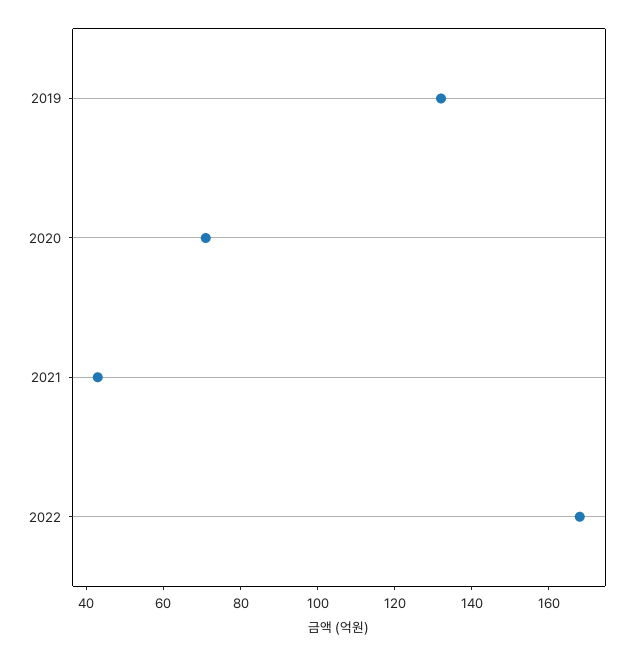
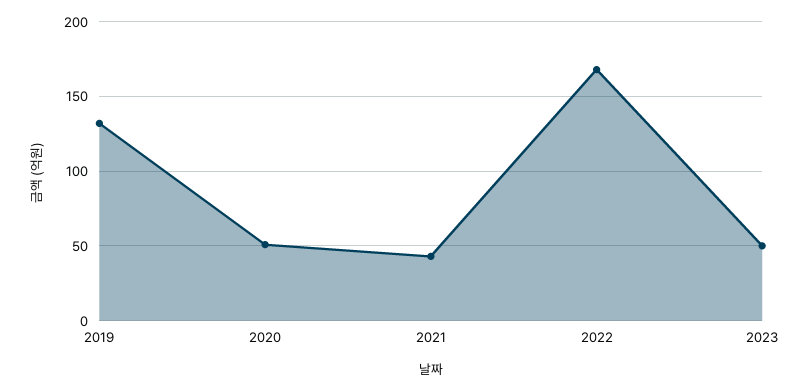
2020: 70 -> 50
2023: none -> 50

